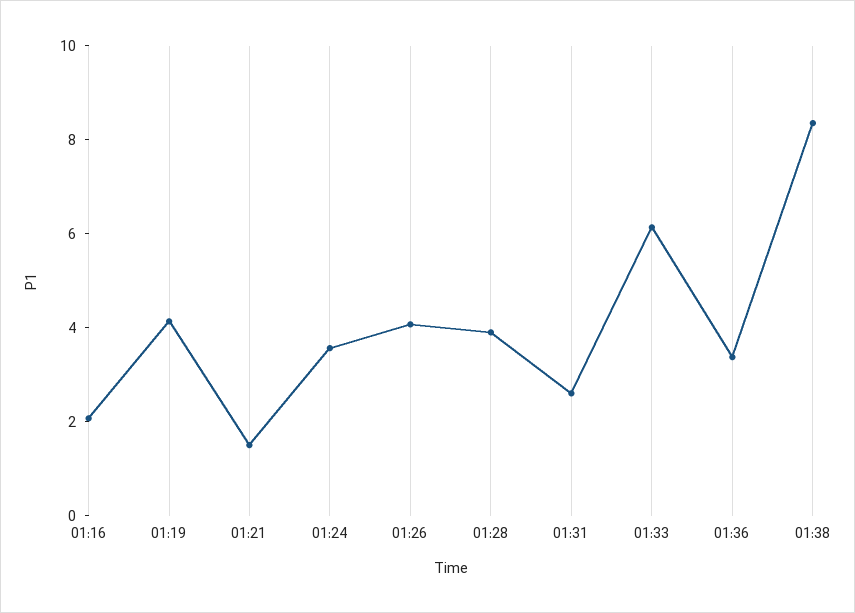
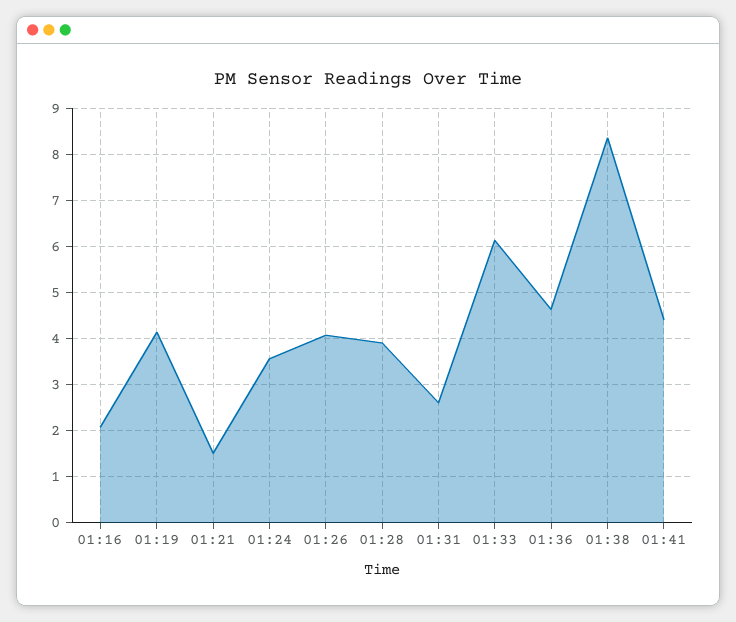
01:36: 3.5 -> 4.6
01:41: none -> 4.4

